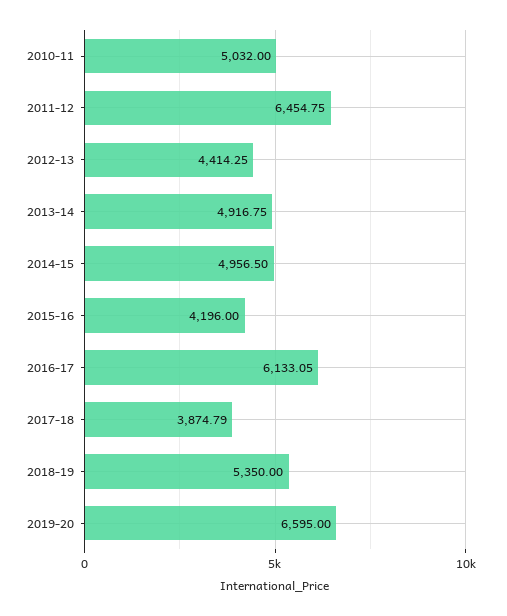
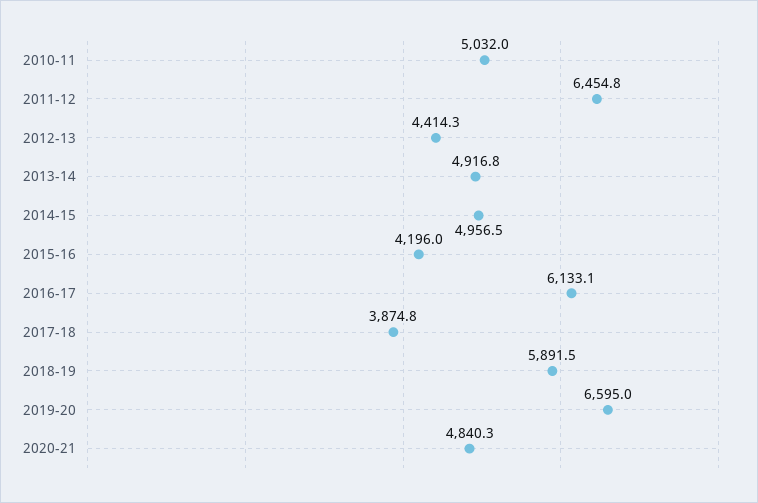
2018-19: 5350 -> 5891.5
2020-21: none -> 4840.3

